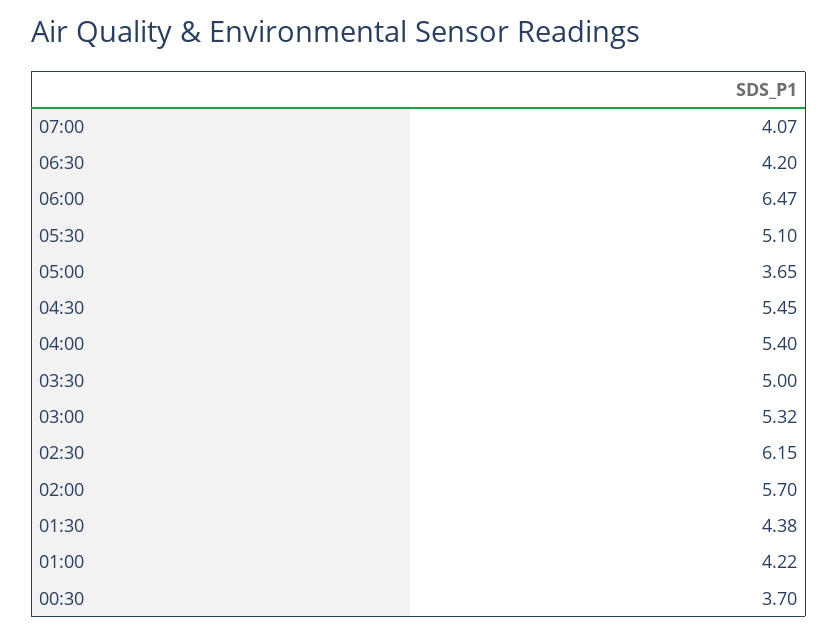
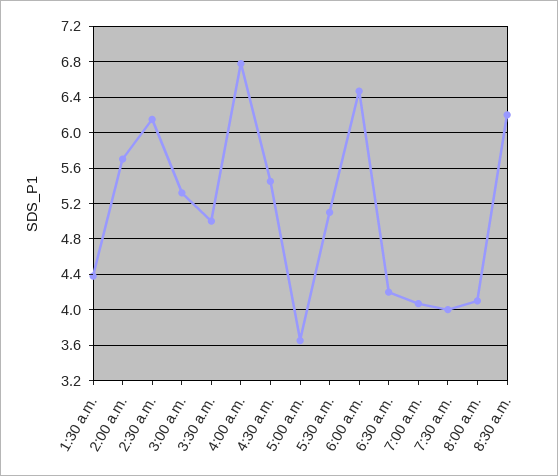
04:00: 5.4 -> 6.8
01:00: 4.22 -> none
00:30: 3.7 -> none
7:30 a.m.: none -> 4
8:00 a.m.: none -> 4.1
8:30 a.m.: none -> 6.2

